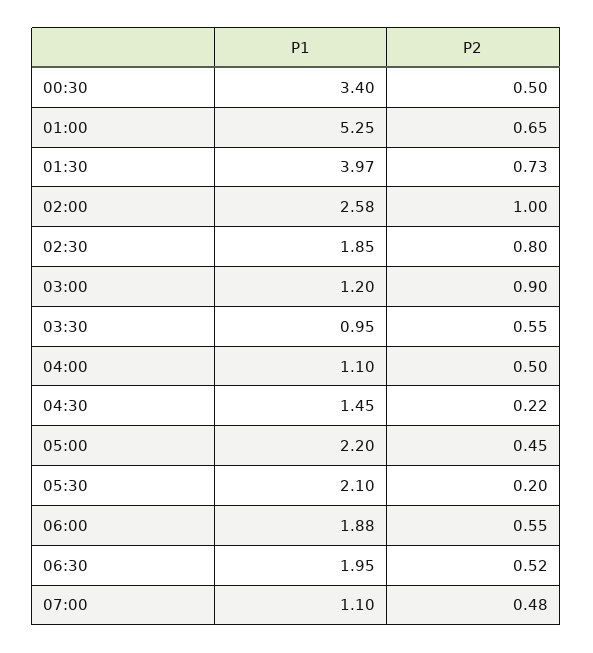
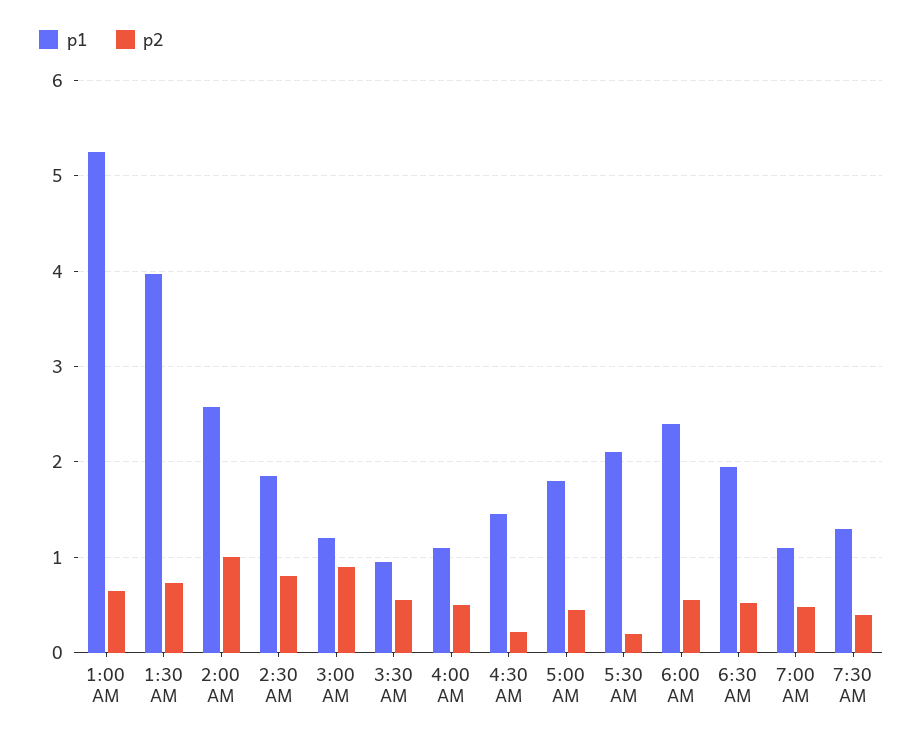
P1, 00:30: 3.4 -> none
P2, 00:30: 0.5 -> none
P1, 05:00: 2.2 -> 1.8
P1, 06:00: 1.88 -> 2.4
P1, 7:30 AM: none -> 1.3
P2, 7:30 AM: none -> 0.4

